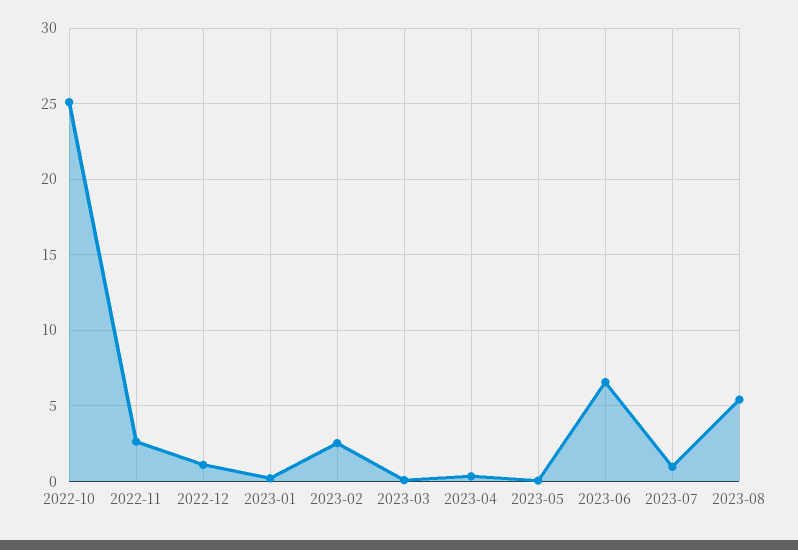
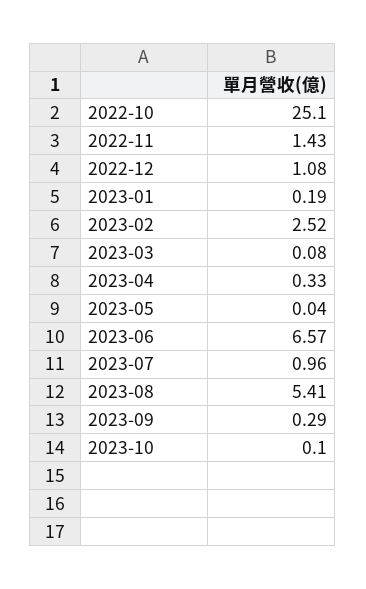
2022-11: 2.5 -> 1.43
2023-09: none -> 0.29
2023-10: none -> 0.1

